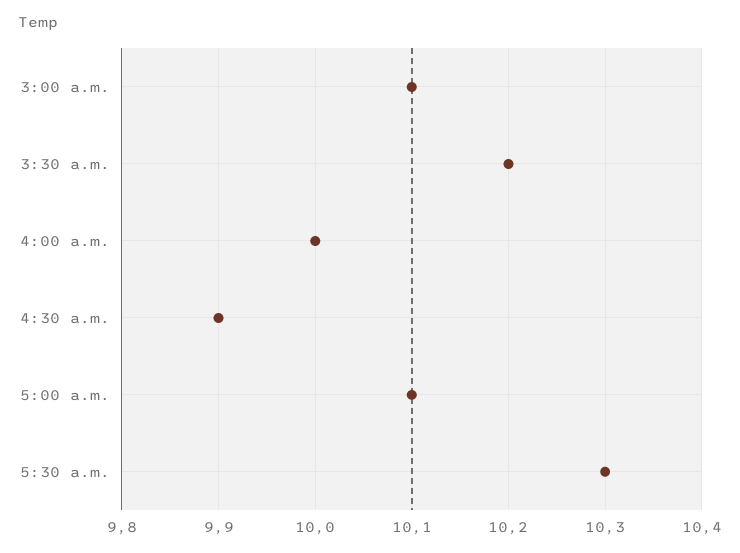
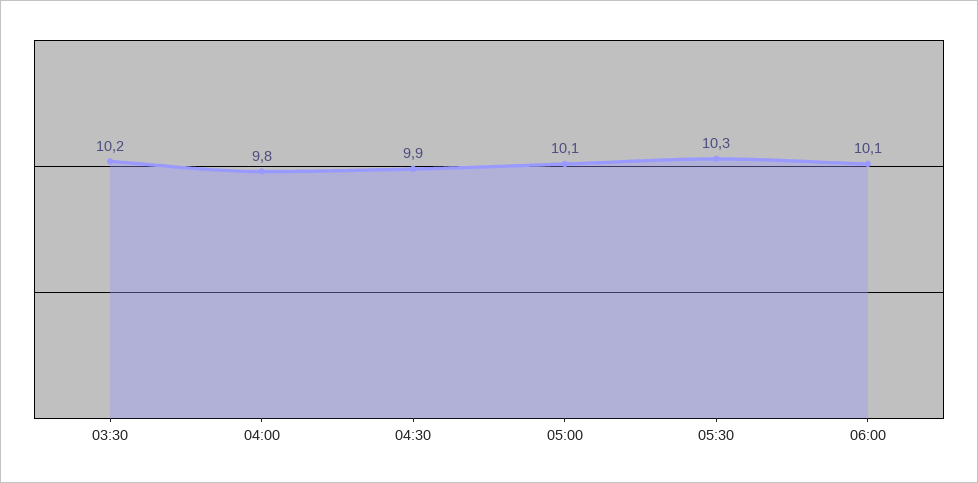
3:00 a.m.: 10.1 -> none
4:00 a.m.: 10 -> 9.8
06:00: none -> 10.1

